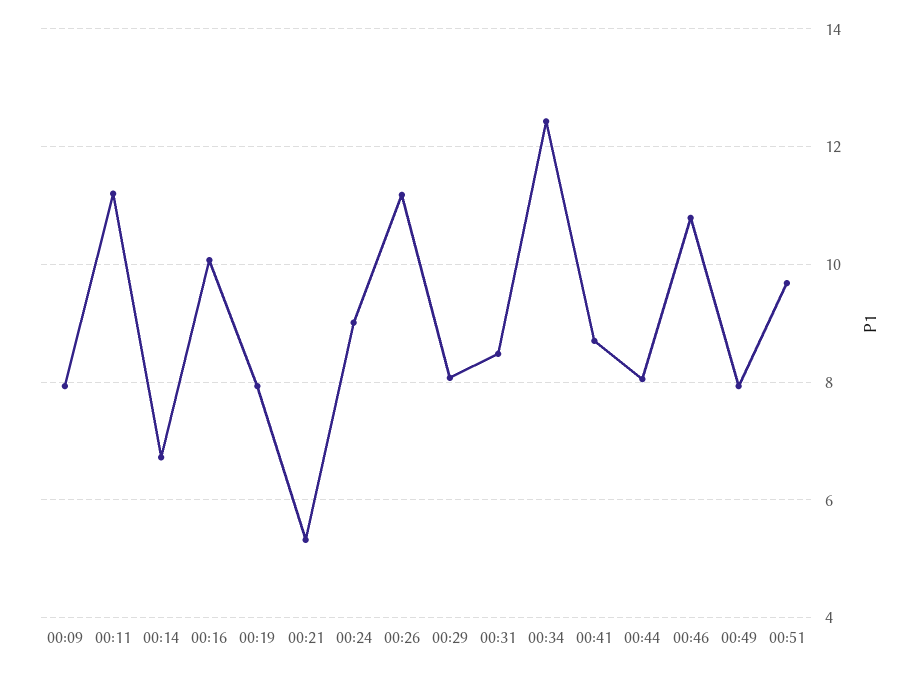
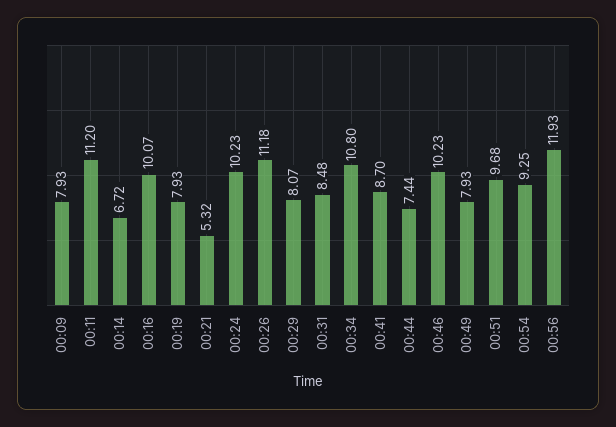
00:24: 9 -> 10.23
00:34: 12.4 -> 10.8
00:44: 8 -> 7.44
00:46: 10.8 -> 10.23
00:54: none -> 9.25
00:56: none -> 11.93

